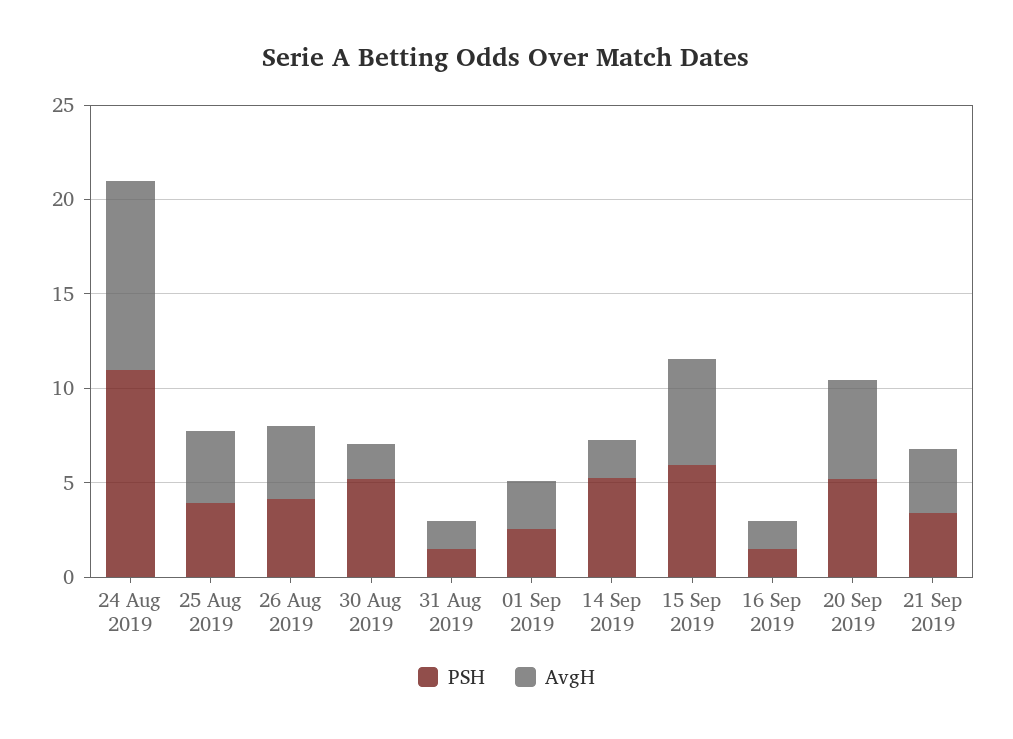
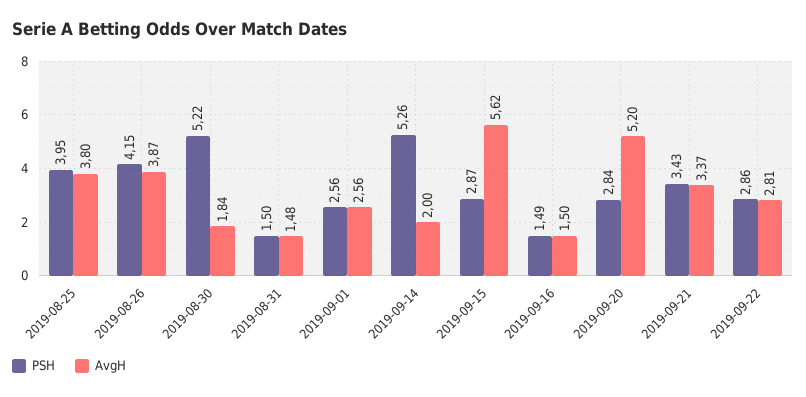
PSH, 24 Aug 2019: 11 -> none
AvgH, 24 Aug 2019: 10 -> none
PSH, 15 Sep 2019: 6 -> 2.87
PSH, 20 Sep 2019: 5 -> 2.84
PSH, 2019-09-22: none -> 2.86
AvgH, 2019-09-22: none -> 2.81

